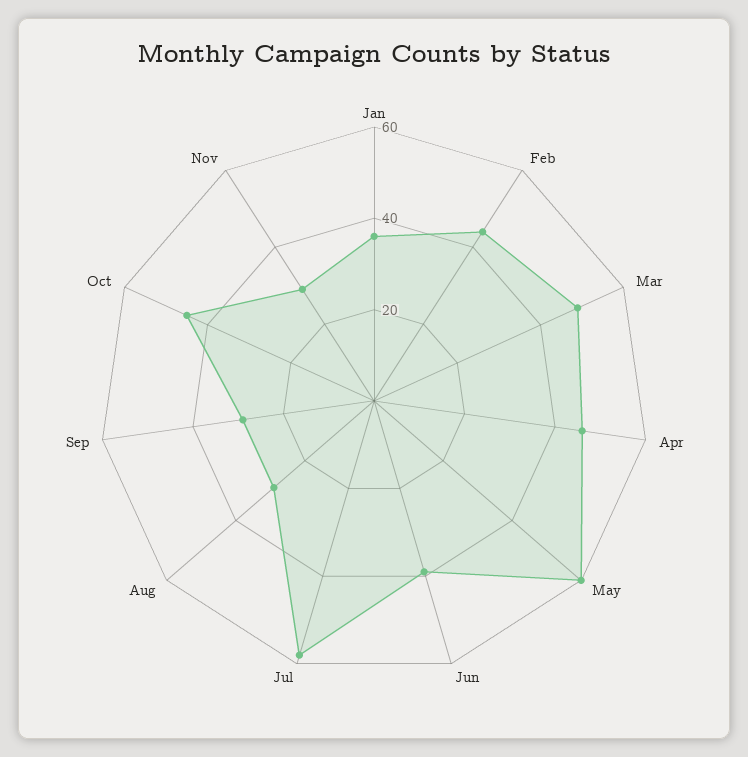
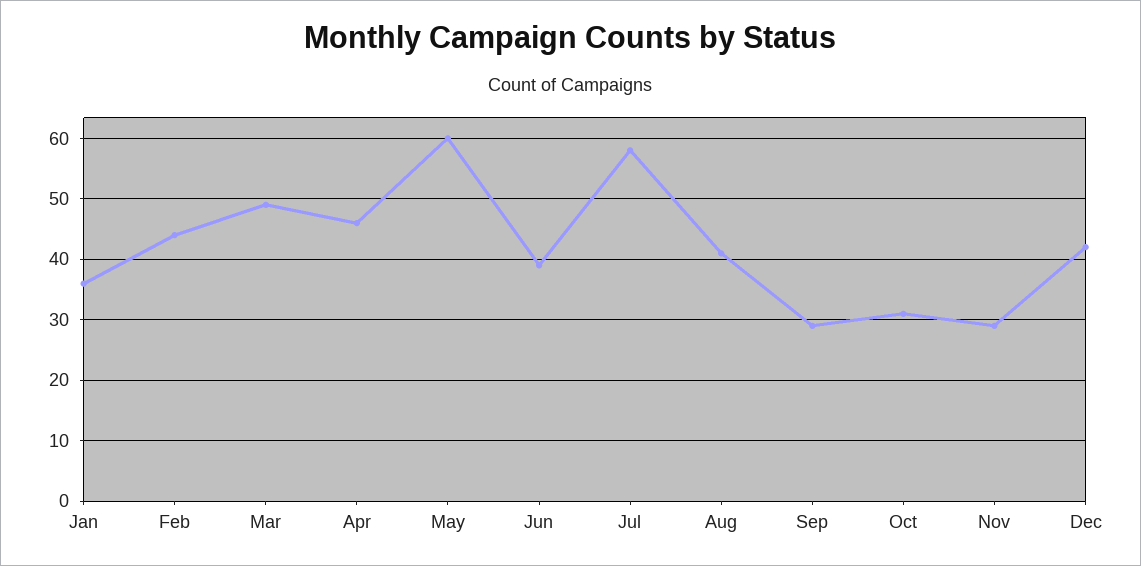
Aug: 30 -> 41
Oct: 45 -> 31
Dec: none -> 42

